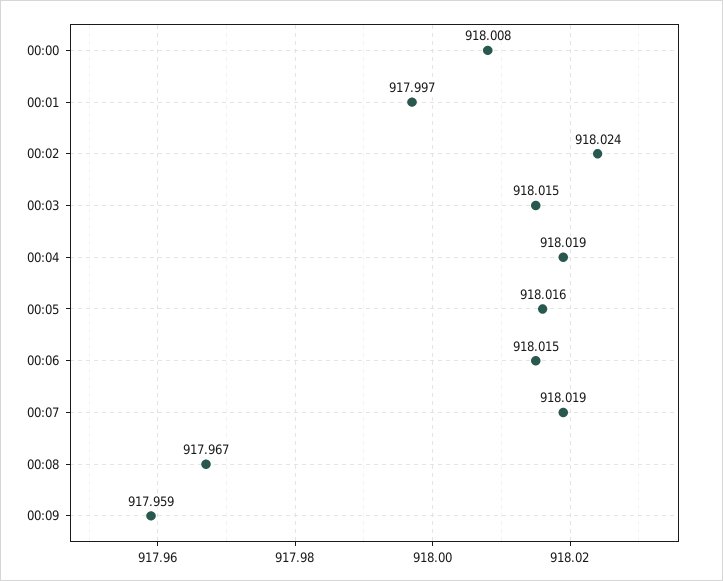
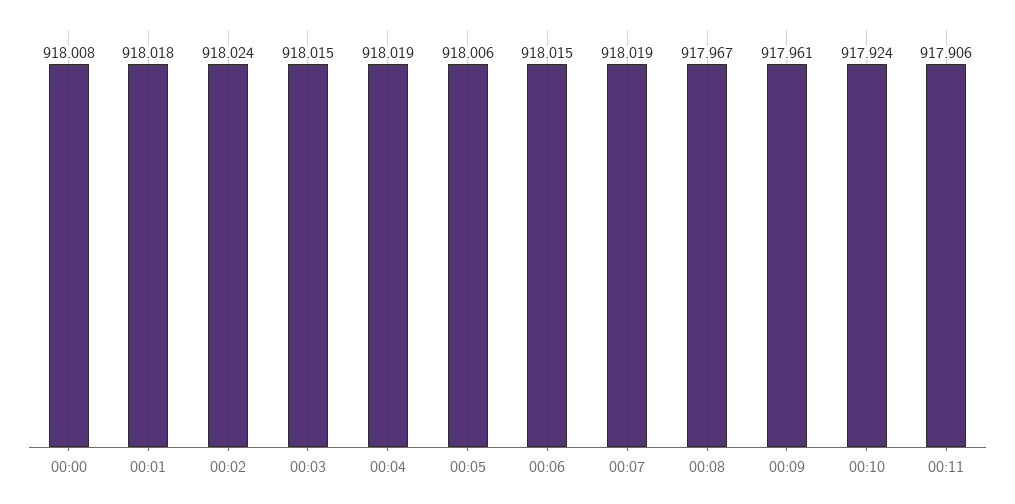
00:01: 917.997 -> 918.018
00:05: 918.016 -> 918.006
00:09: 917.959 -> 917.961
00:10: none -> 917.924
00:11: none -> 917.906

